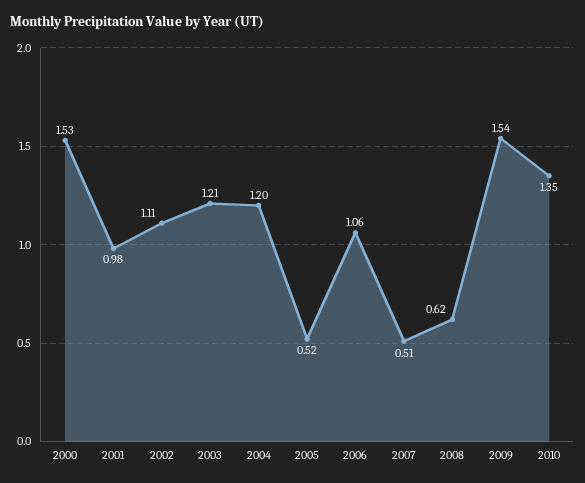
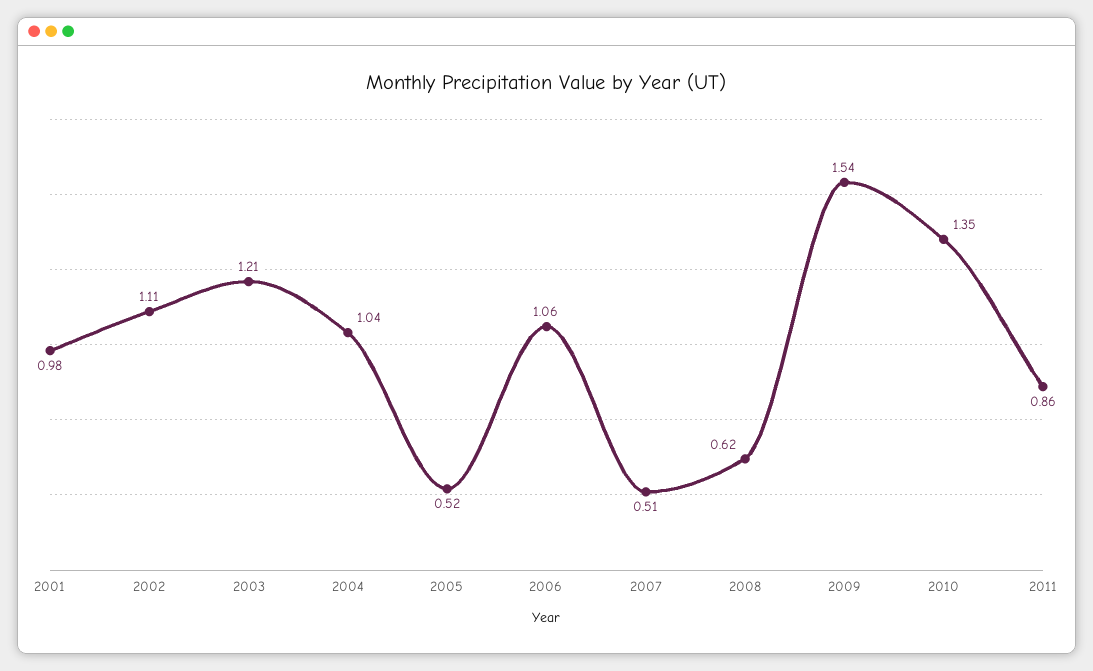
2000: 1.53 -> none
2004: 1.2 -> 1.04
2011: none -> 0.86

